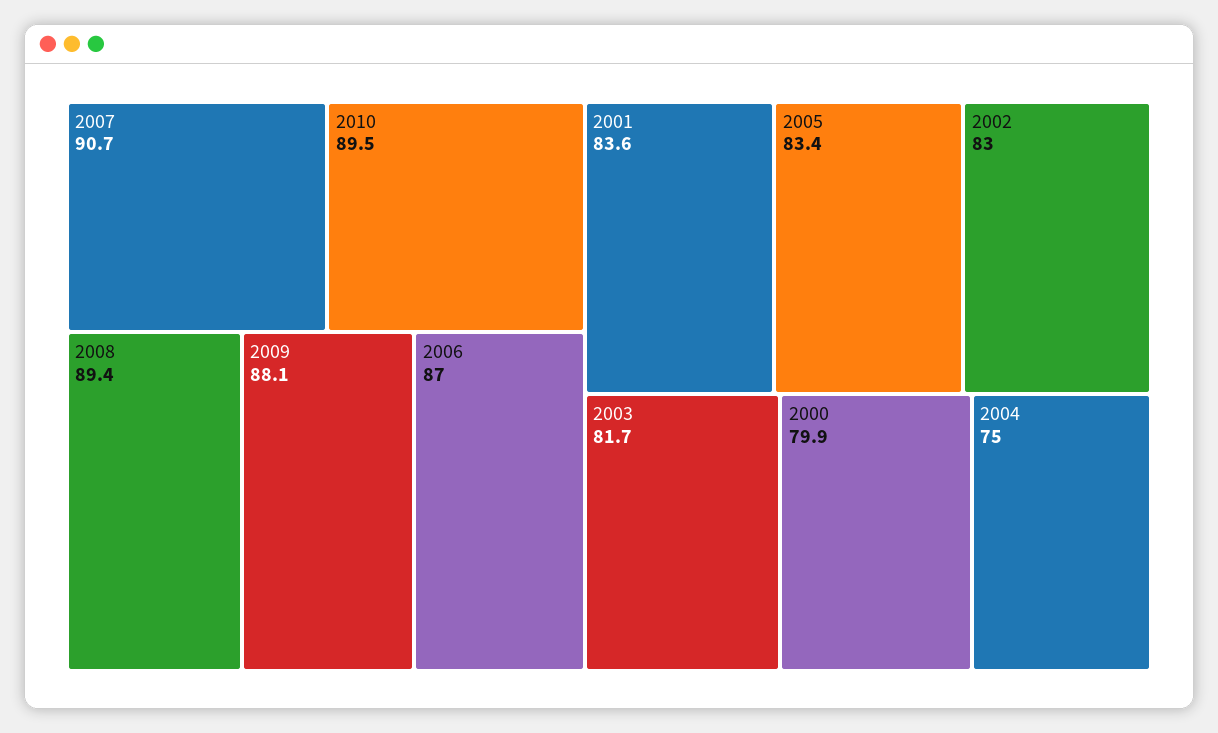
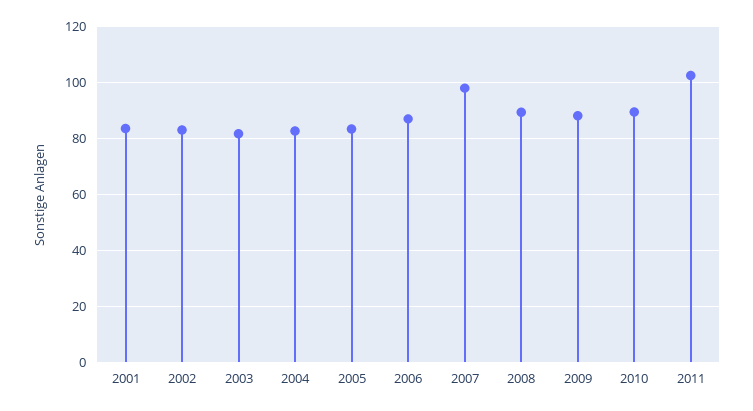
2007: 90.7 -> 97.5
2000: 79.9 -> none
2004: 75 -> 82.5
2011: none -> 102.5

